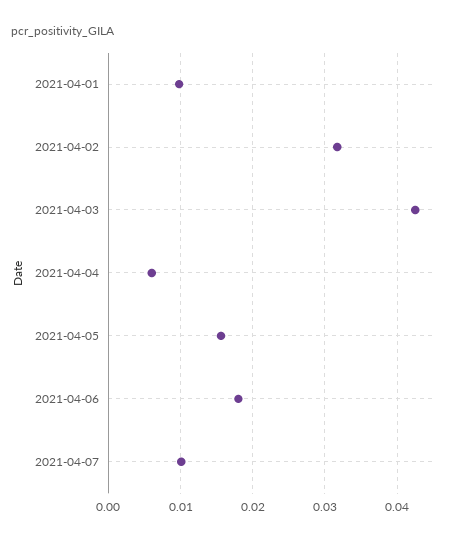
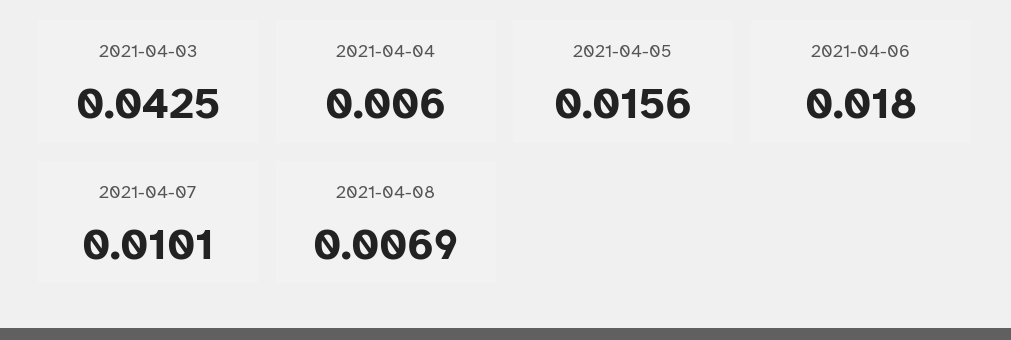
2021-04-01: 0.01 -> none
2021-04-02: 0.032 -> none
2021-04-08: none -> 0.0069

